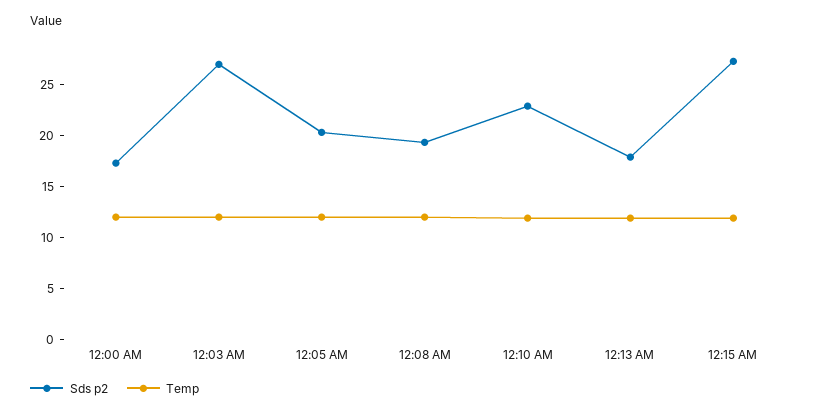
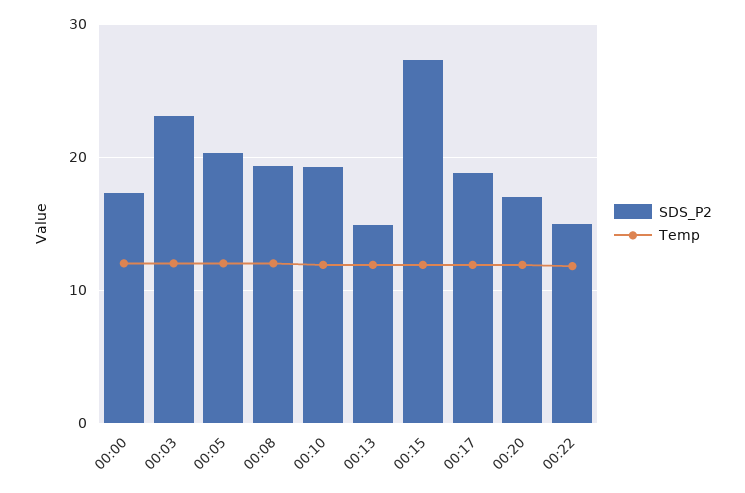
Sds p2, 12:03 AM: 27 -> 23
Sds p2, 12:10 AM: 23 -> 19
Sds p2, 12:13 AM: 18 -> 15
Sds p2, 00:17: none -> 19
Temp, 00:17: none -> 12
Sds p2, 00:20: none -> 17
Temp, 00:20: none -> 12
Sds p2, 00:22: none -> 15
Temp, 00:22: none -> 12

